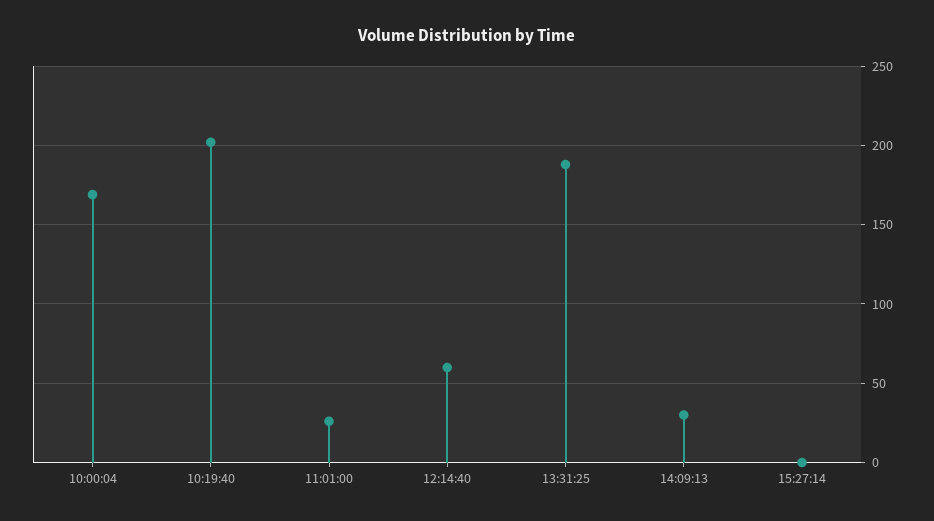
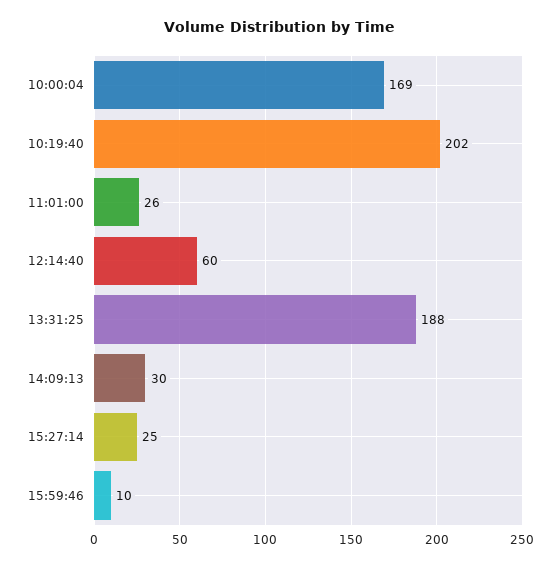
15:27:14: 0 -> 25
15:59:46: none -> 10

